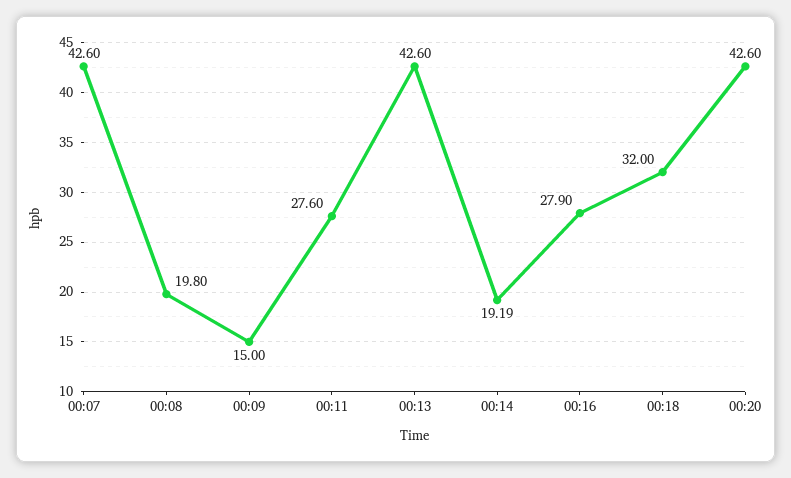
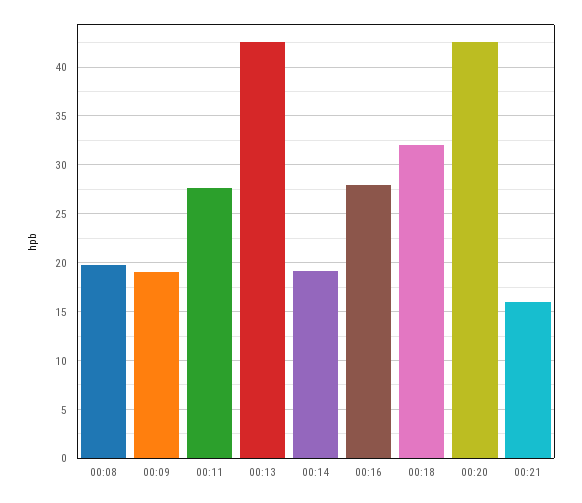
00:07: 42.6 -> none
00:09: 15 -> 19
00:21: none -> 16

